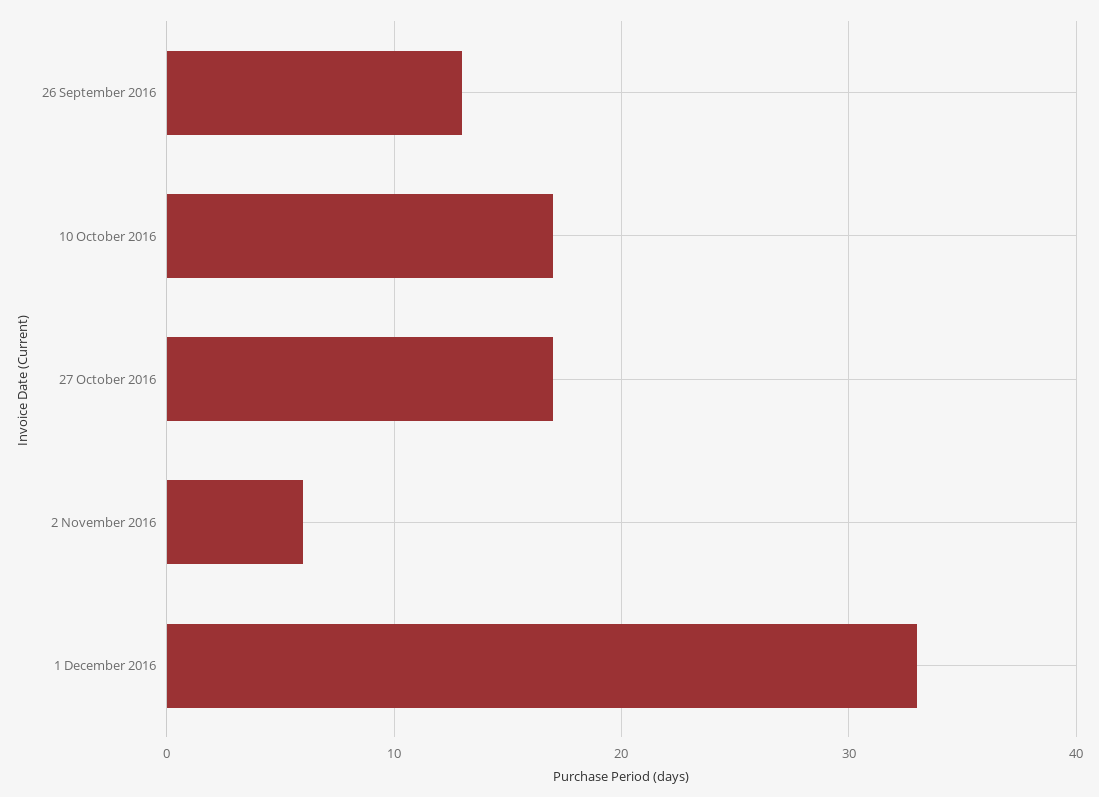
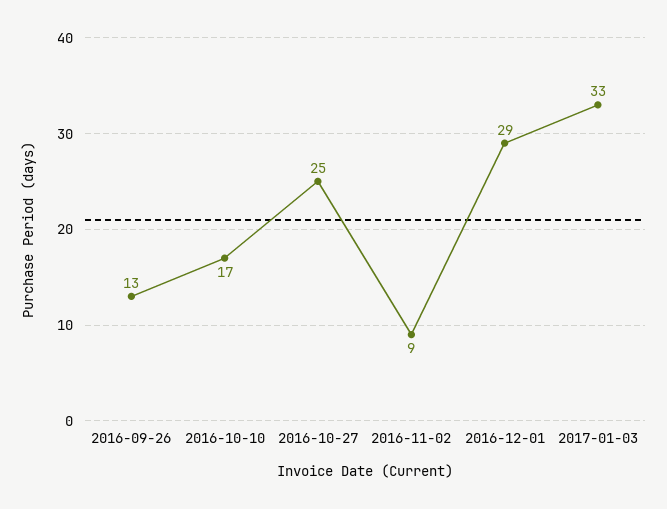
27 October 2016: 17 -> 25
2 November 2016: 6 -> 9
1 December 2016: 33 -> 29
2017-01-03: none -> 33

